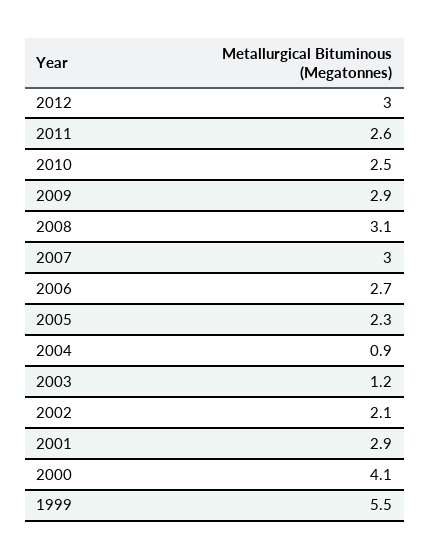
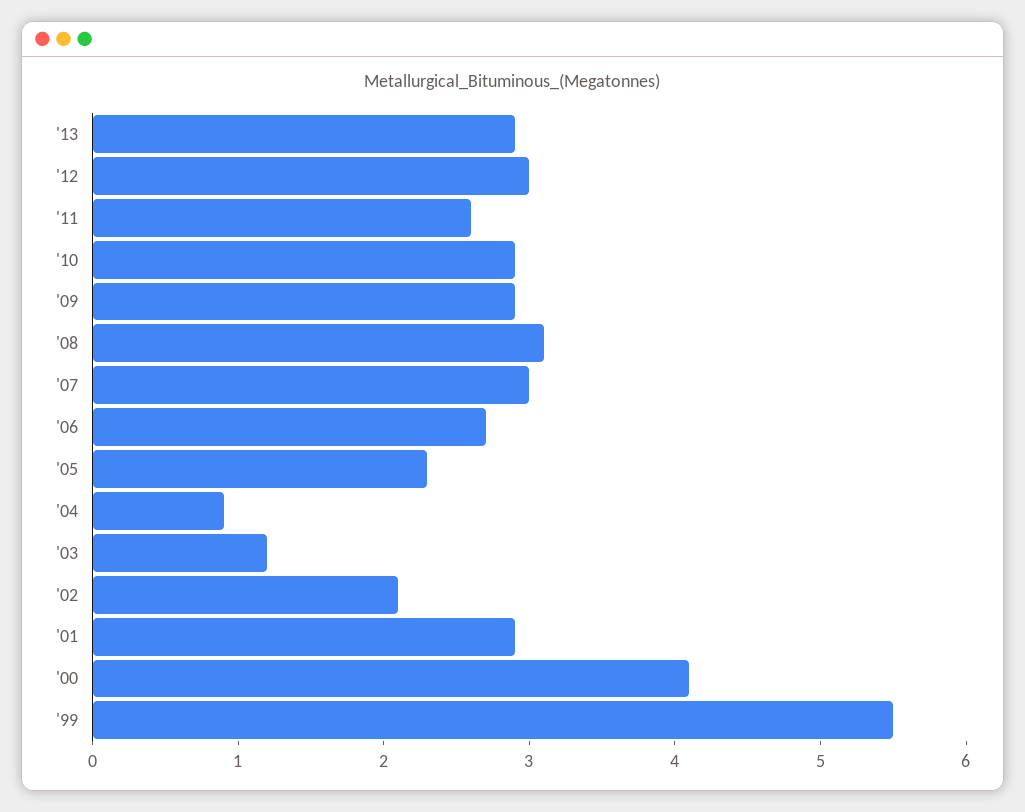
2010: 2.5 -> 2.9
'13: none -> 2.9

